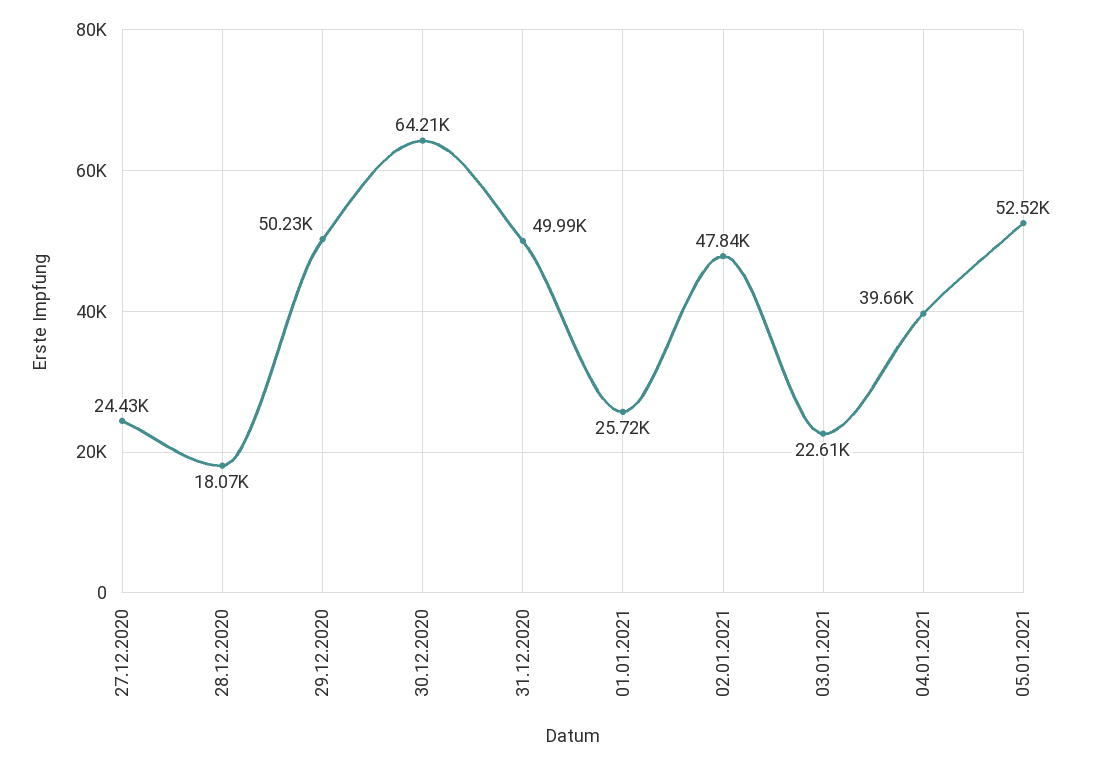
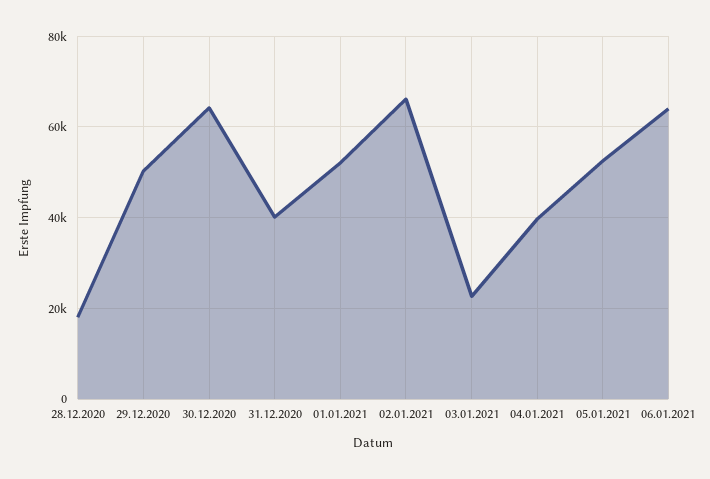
27.12.2020: 24430 -> none
31.12.2020: 49990 -> 40000
01.01.2021: 25720 -> 52000
02.01.2021: 47840 -> 66000
06.01.2021: none -> 64000

